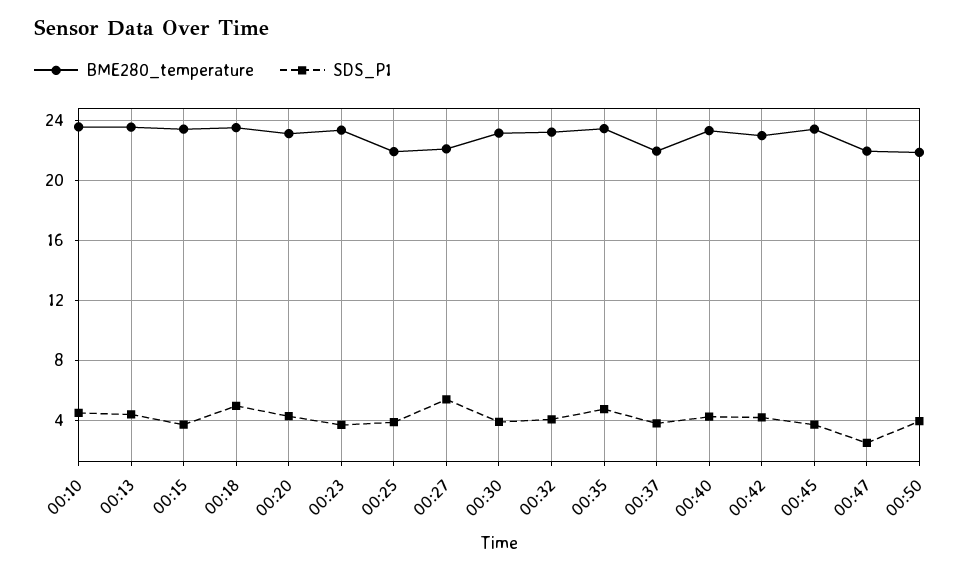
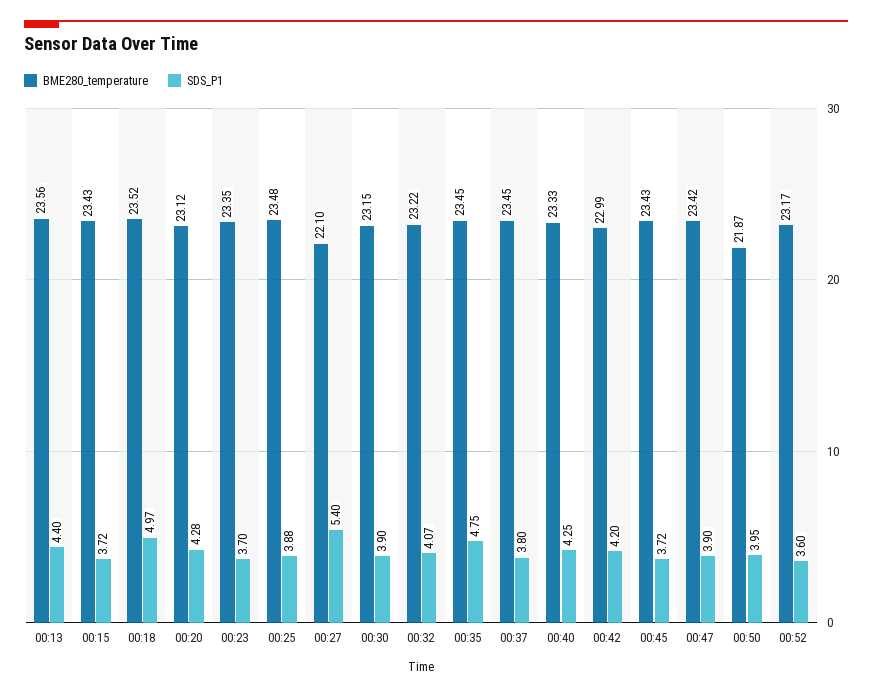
BME280_temperature, 00:10: 23.5 -> none
SDS_P1, 00:10: 4.5 -> none
BME280_temperature, 00:25: 22 -> 23.48
BME280_temperature, 00:37: 22 -> 23.45
BME280_temperature, 00:47: 22 -> 23.42
SDS_P1, 00:47: 2.5 -> 3.9
BME280_temperature, 00:52: none -> 23.17
SDS_P1, 00:52: none -> 3.6

